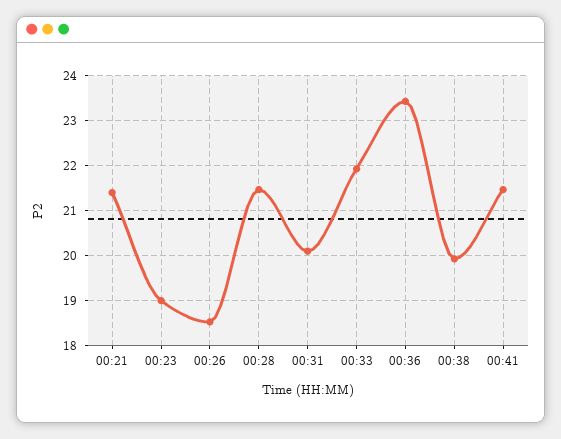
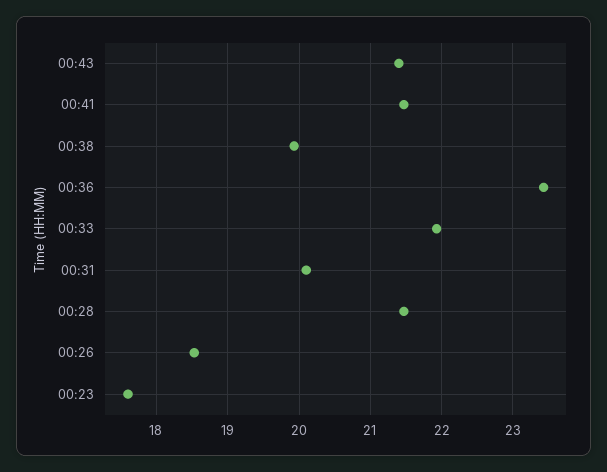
00:21: 21.4 -> none
00:23: 19 -> 17.6
00:43: none -> 21.4

